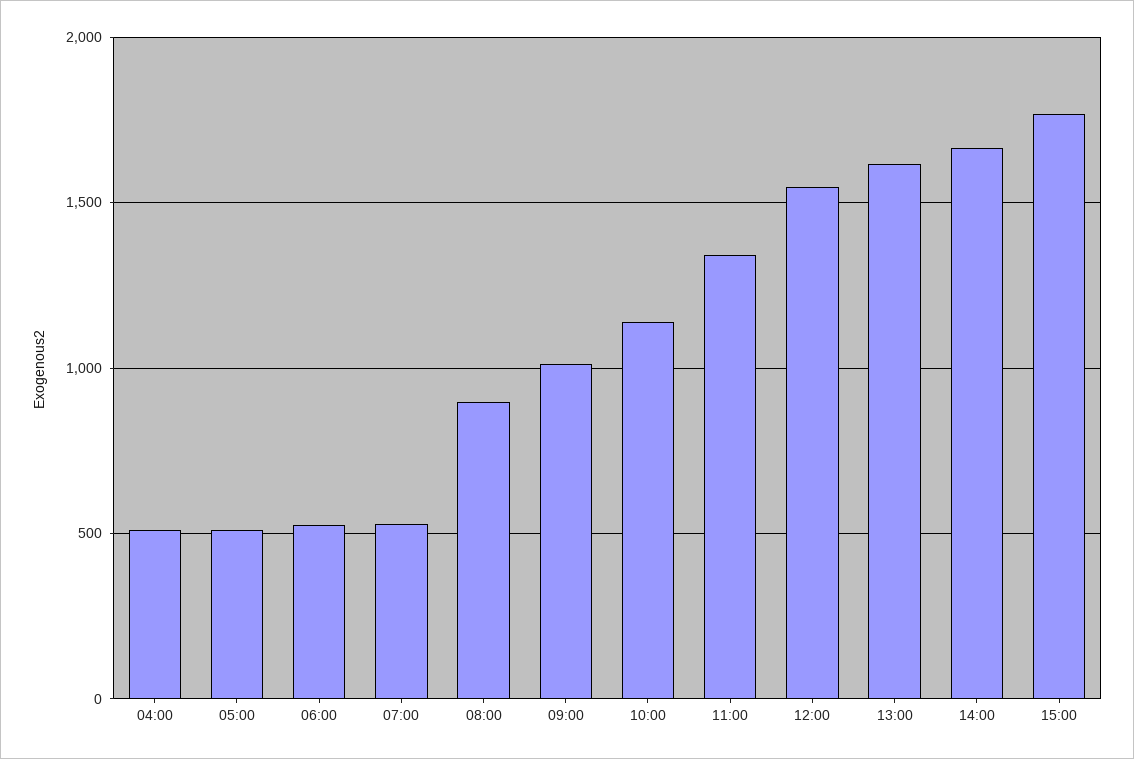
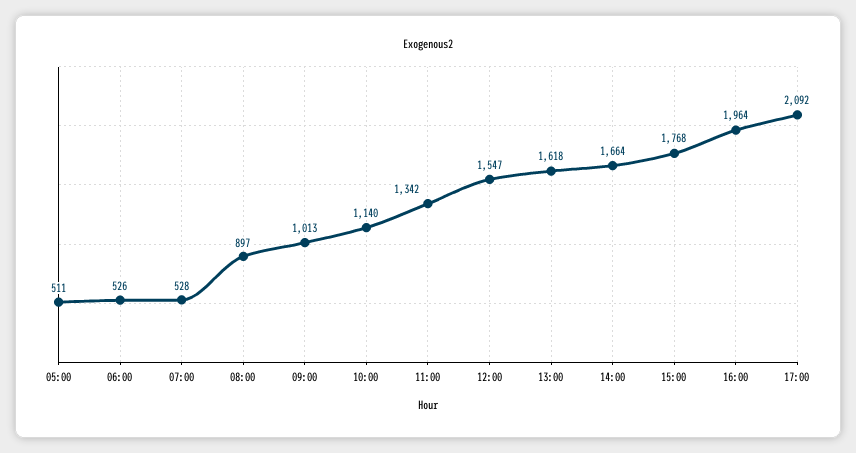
04:00: 500 -> none
16:00: none -> 1964
17:00: none -> 2092

